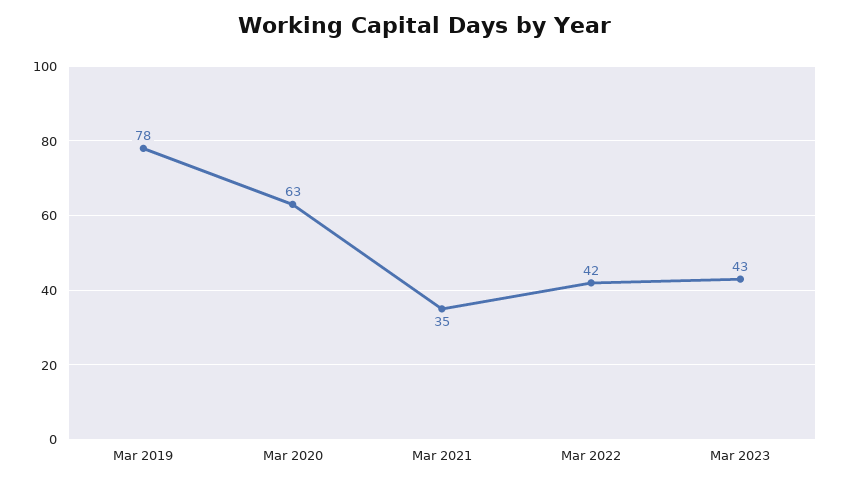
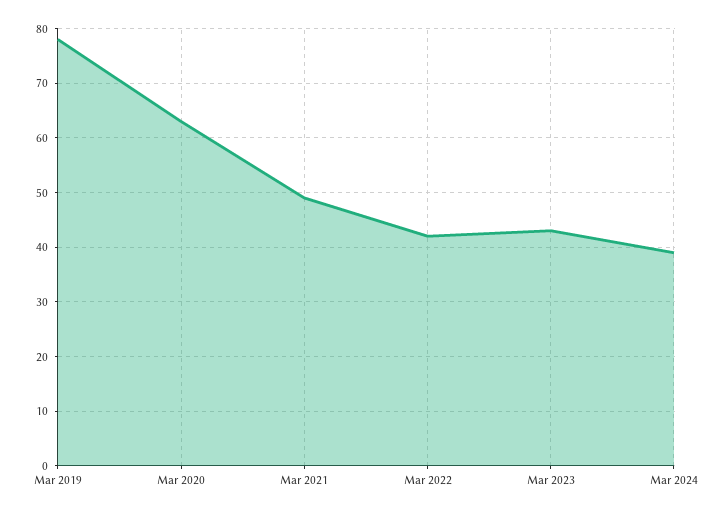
Mar 2021: 35 -> 50
Mar 2024: none -> 40

